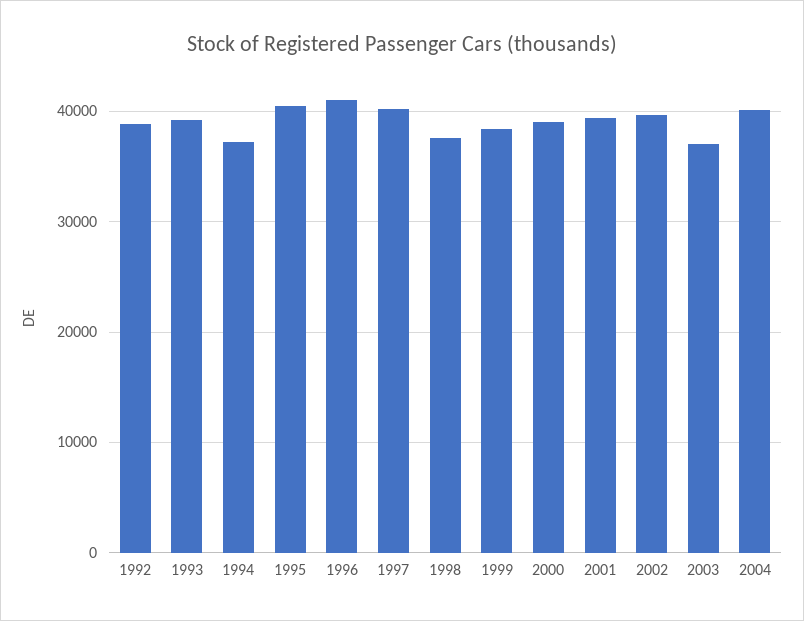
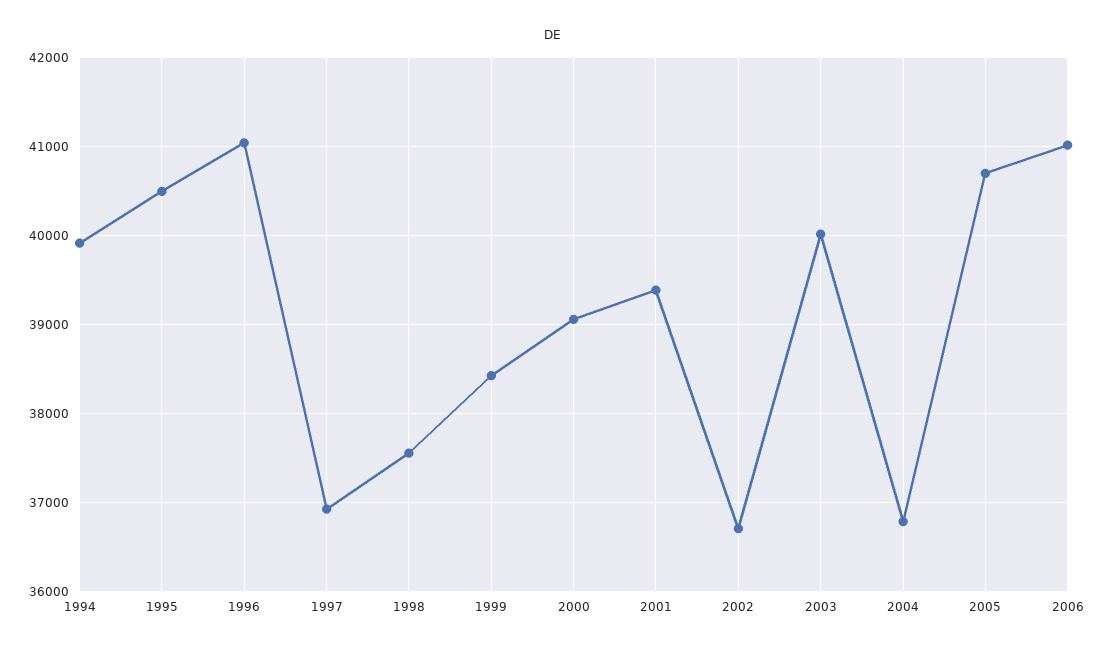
1992: 39000 -> none
1993: 39000 -> none
1994: 37000 -> 39900
1997: 40000 -> 36900
2002: 40000 -> 36700
2003: 37000 -> 40000
2004: 40000 -> 36800
2005: none -> 40700
2006: none -> 41000

